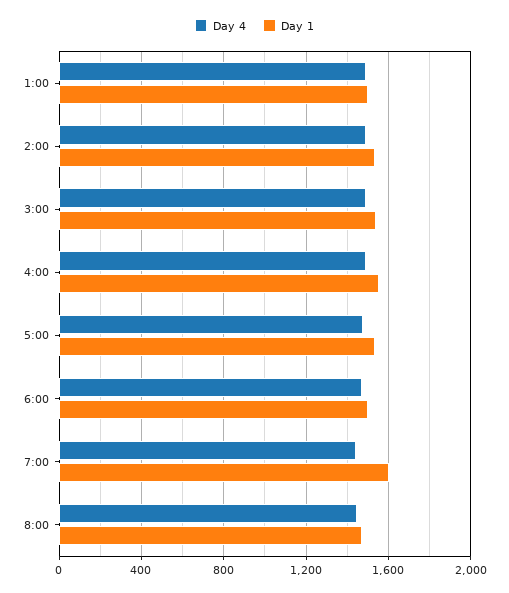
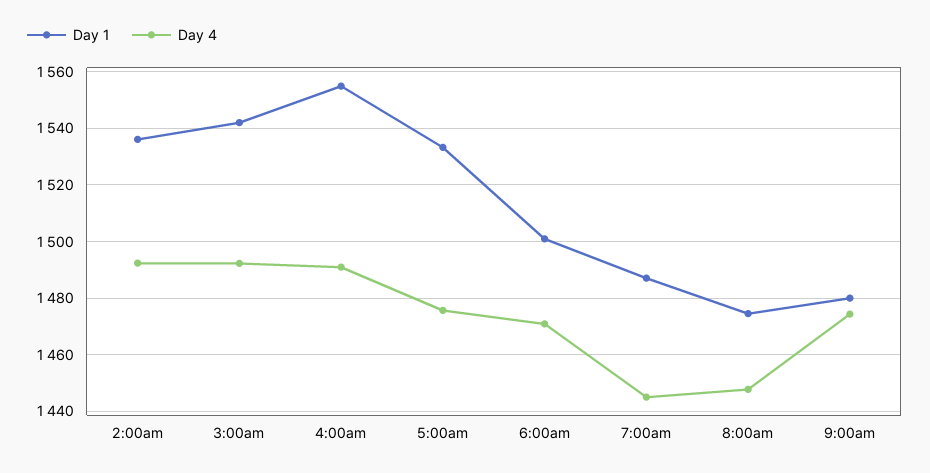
Day 4, 1:00: 1500 -> none
Day 1, 1:00: 1500 -> none
Day 1, 7:00: 1600 -> 1487.5
Day 1, 9:00am: none -> 1480
Day 4, 9:00am: none -> 1475

